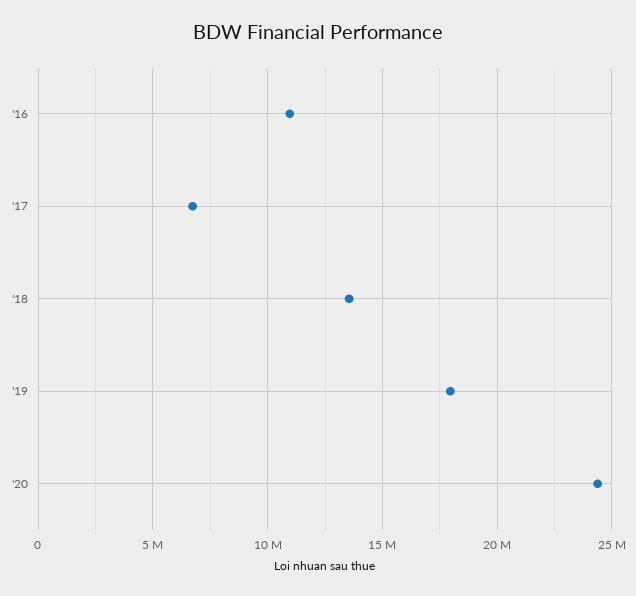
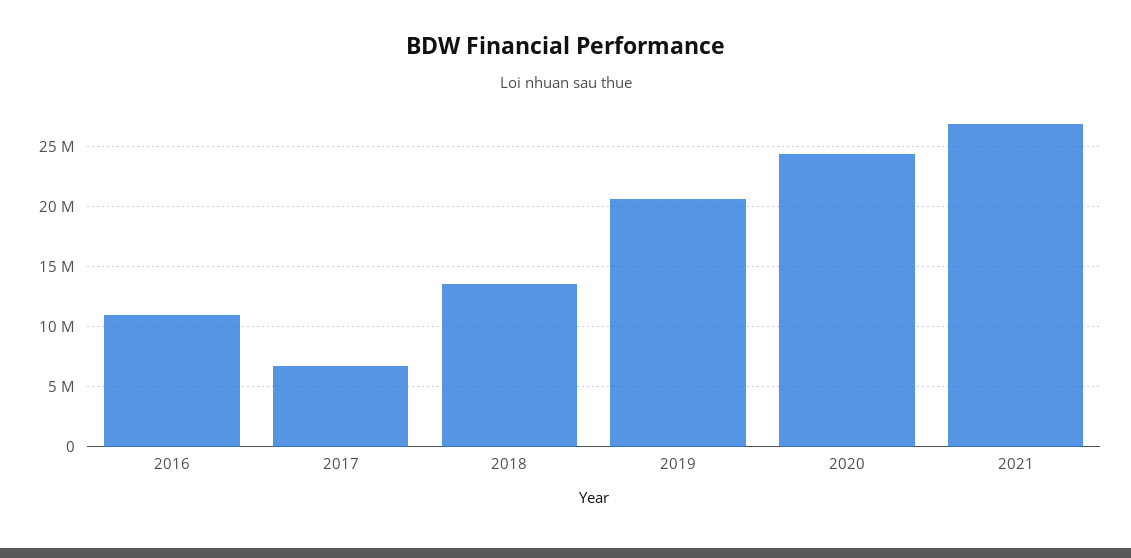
'19: 18000000 -> 20500000
2021: none -> 27000000

